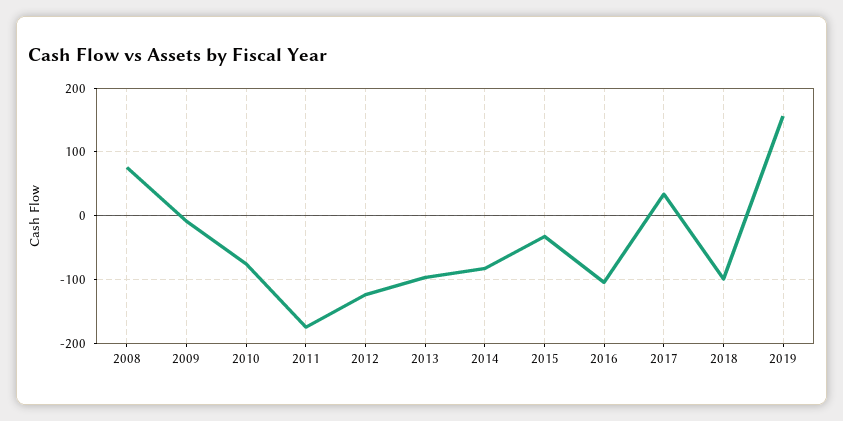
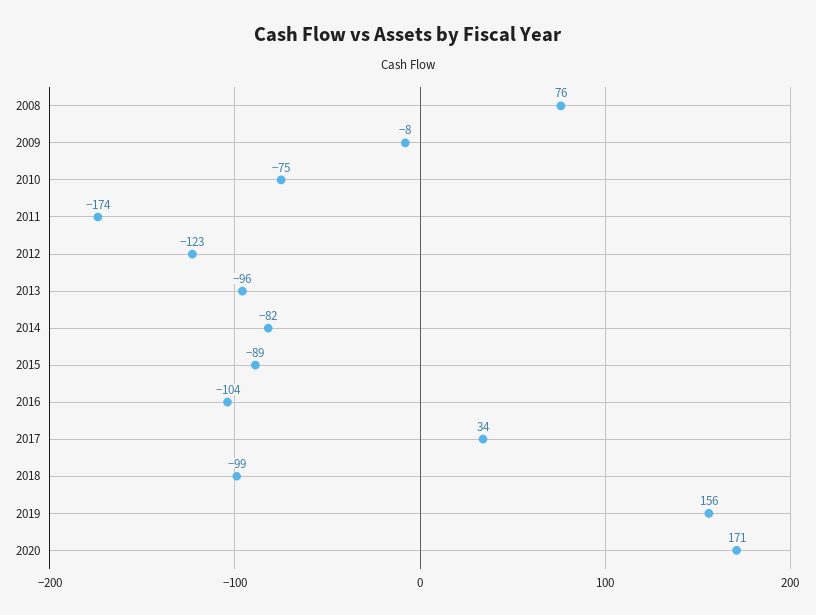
2015: -30 -> -89
2020: none -> 171

